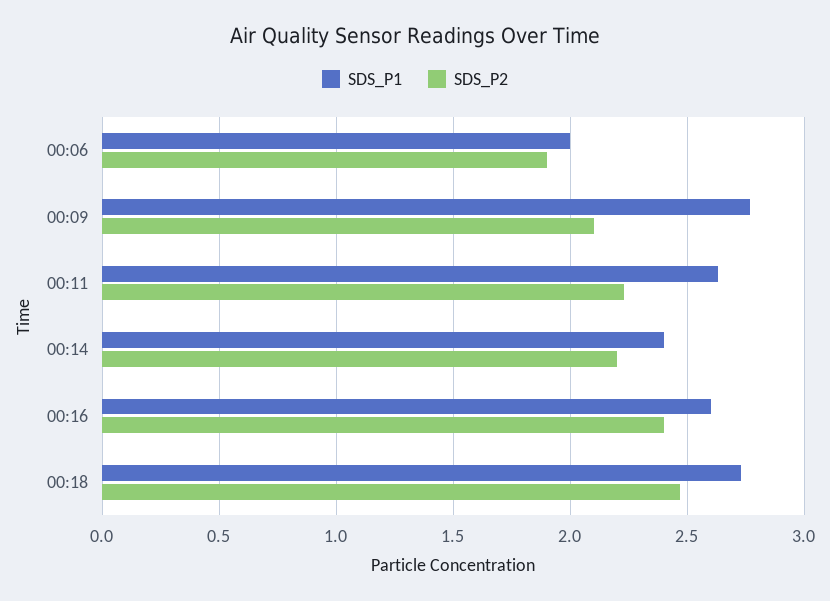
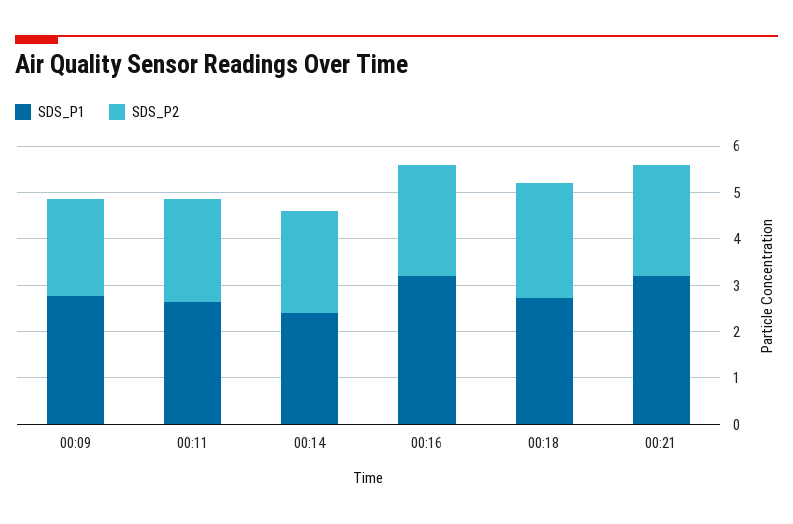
SDS_P1, 00:06: 2 -> none
SDS_P2, 00:06: 1.9 -> none
SDS_P1, 00:16: 2.6 -> 3.2
SDS_P1, 00:21: none -> 3.2
SDS_P2, 00:21: none -> 2.4

